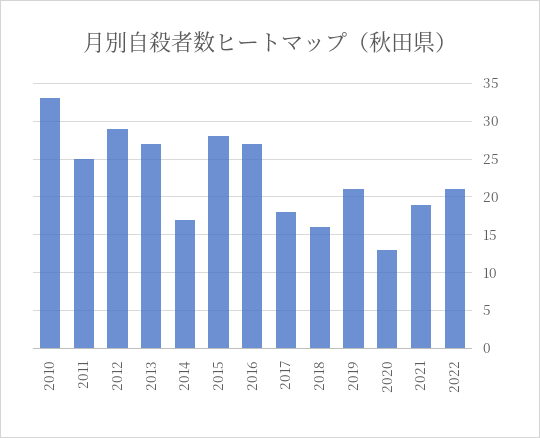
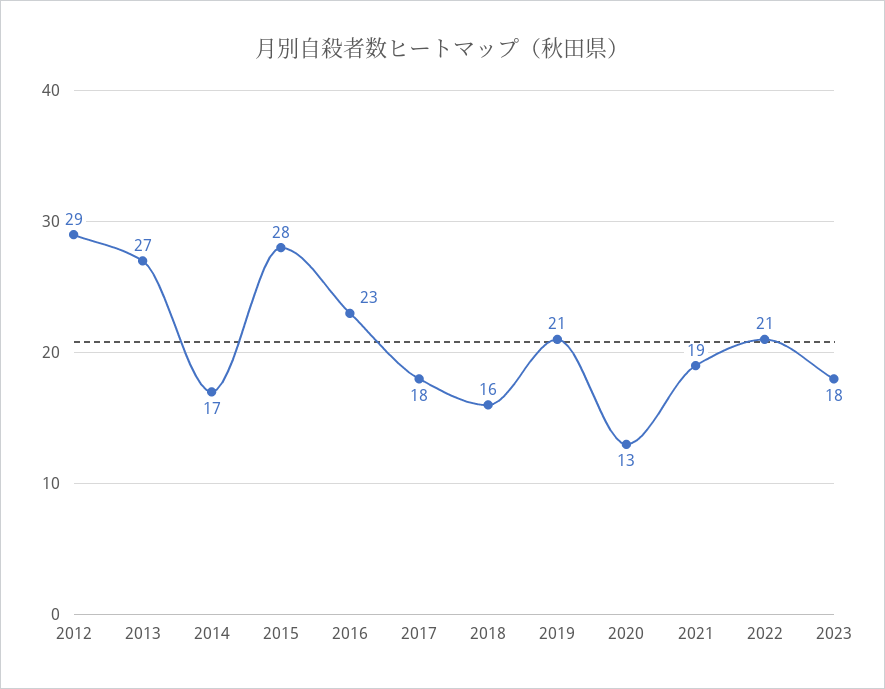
2010: 33 -> none
2011: 25 -> none
2016: 27 -> 23
2023: none -> 18

